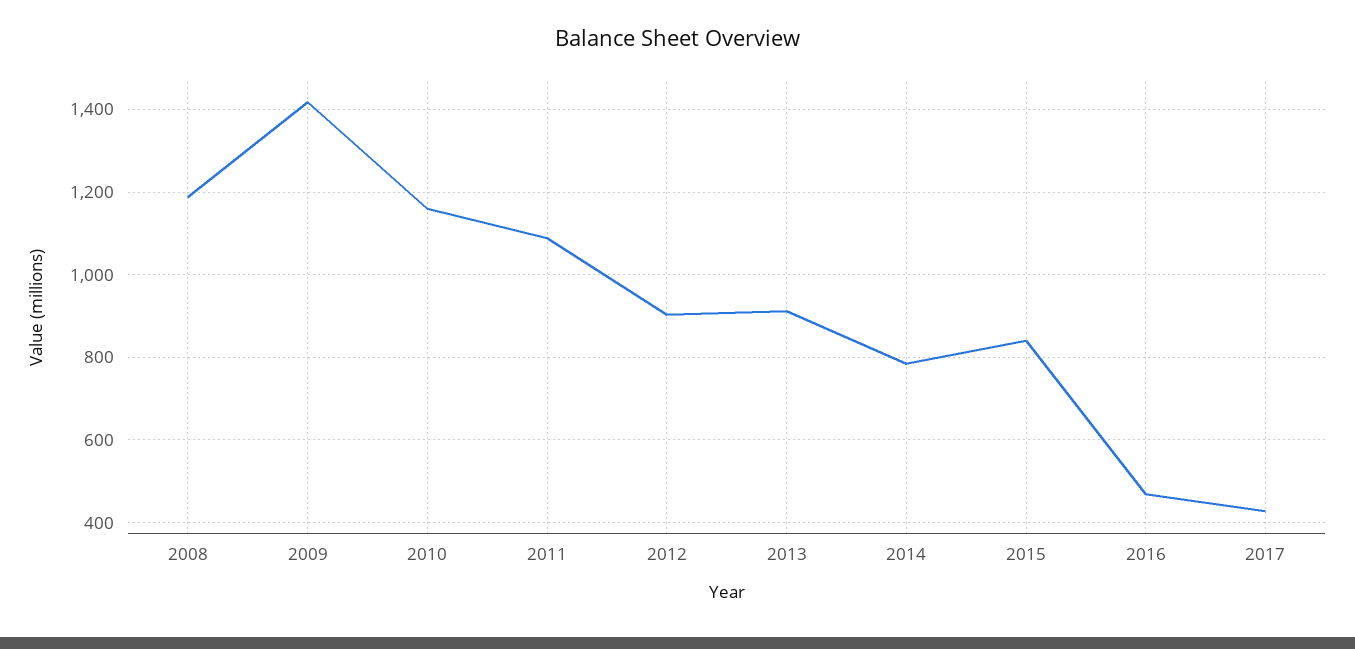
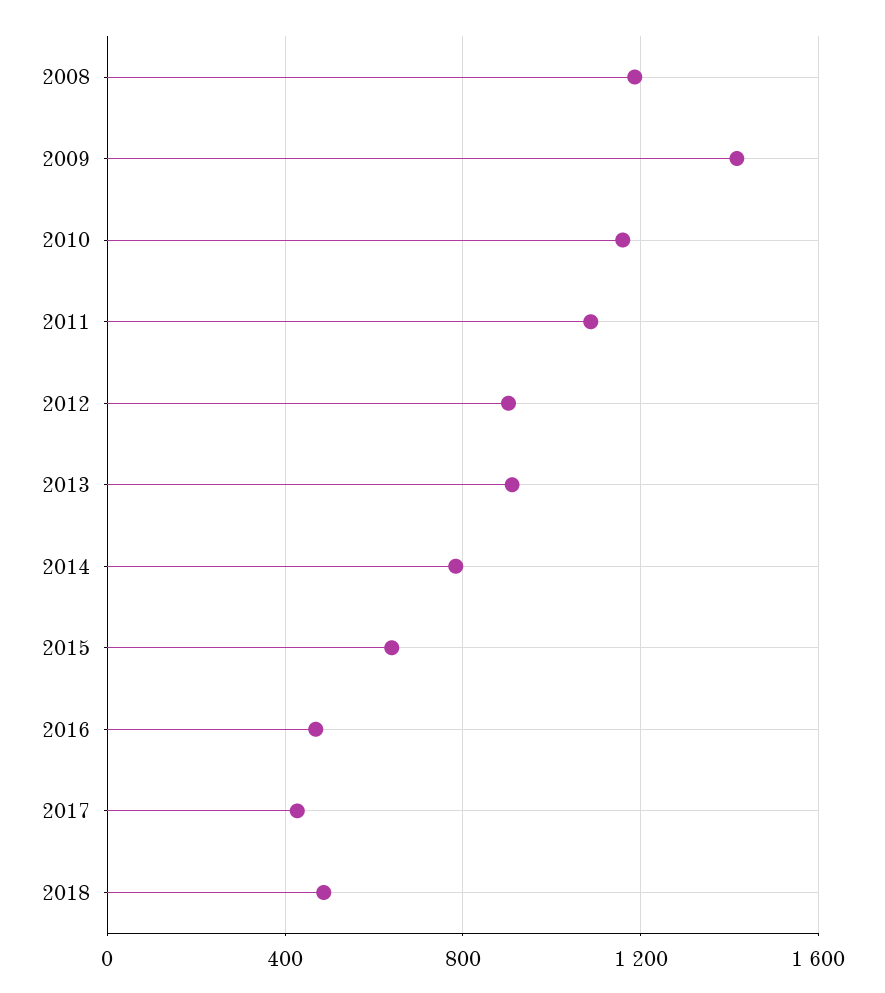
2015: 840 -> 650
2018: none -> 500

